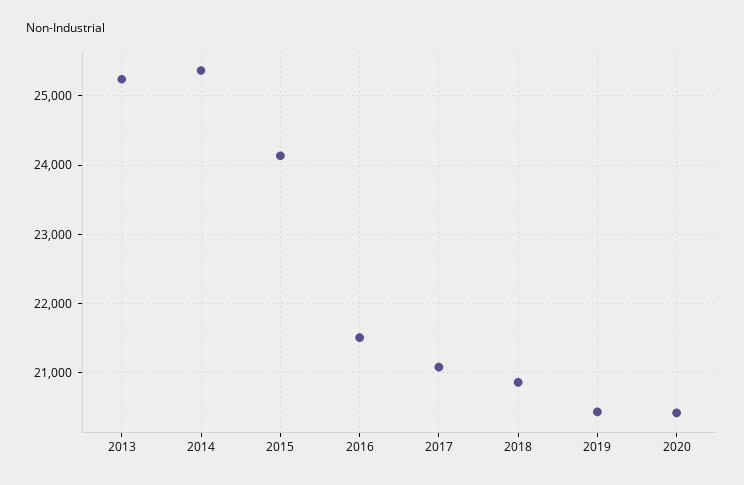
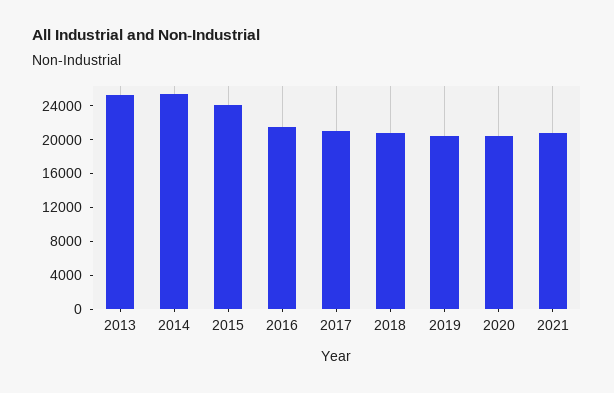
2021: none -> 21000

